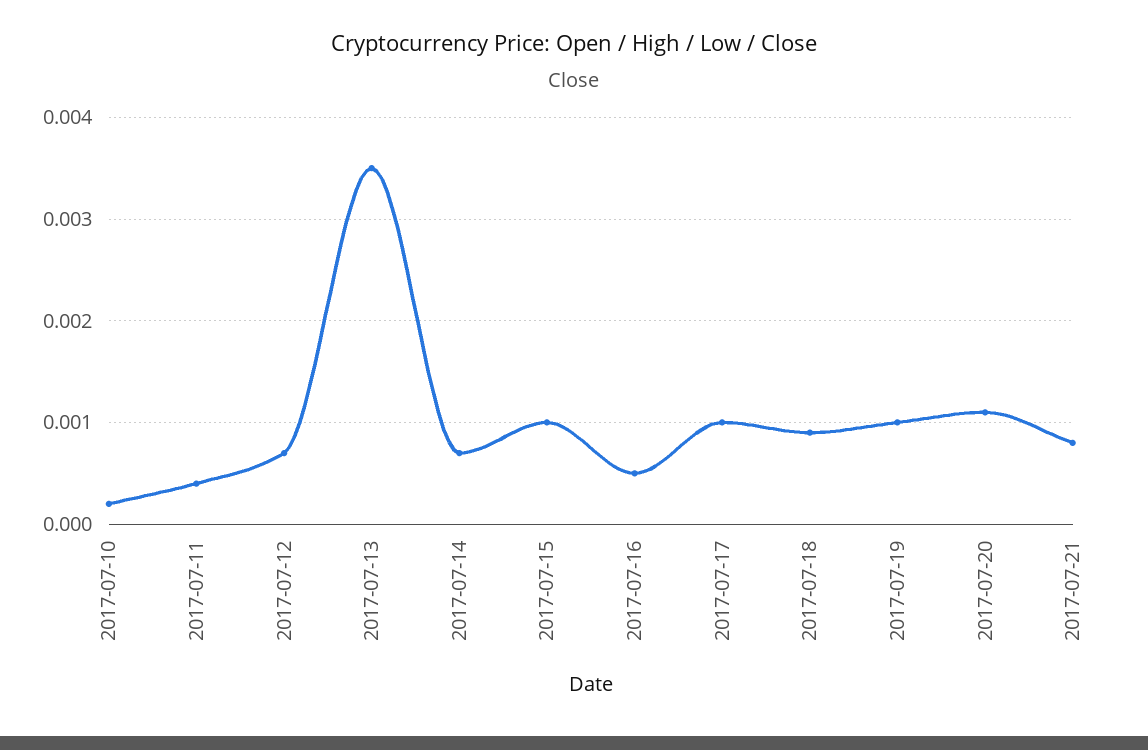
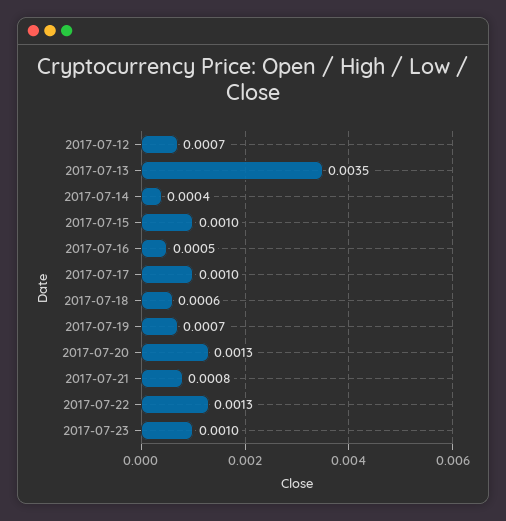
2017-07-10: 0.0002 -> none
2017-07-11: 0.0004 -> none
2017-07-14: 0.0007 -> 0.0004
2017-07-18: 0.0009 -> 0.0006
2017-07-19: 0.001 -> 0.0007
2017-07-20: 0.0011 -> 0.0013
2017-07-22: none -> 0.0013
2017-07-23: none -> 0.001

